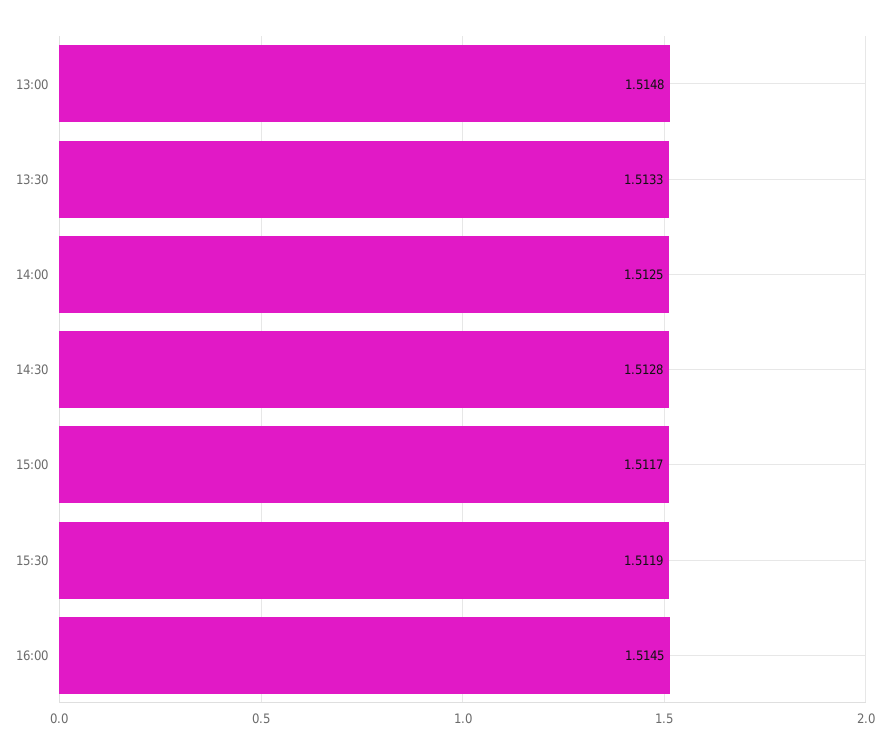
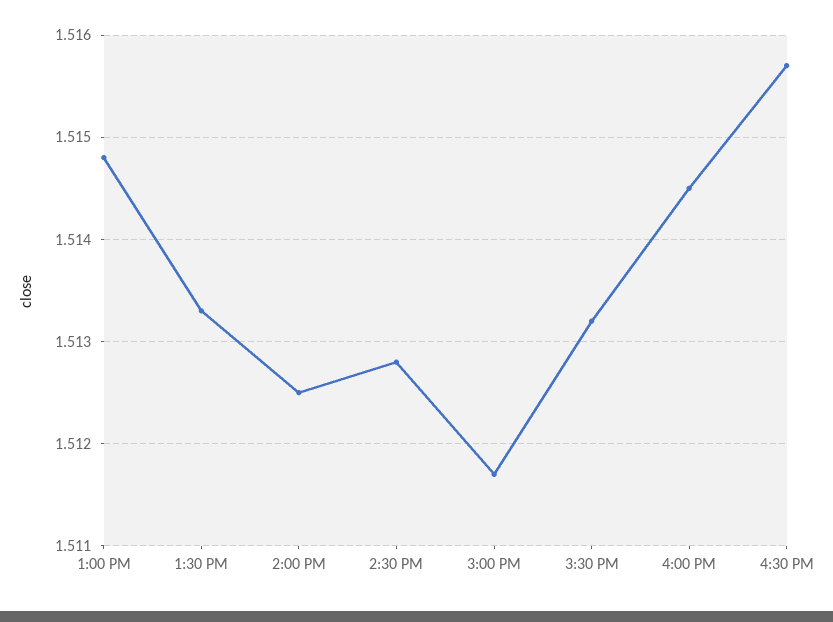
15:30: 1.5119 -> 1.5132
4:30 PM: none -> 1.5157

